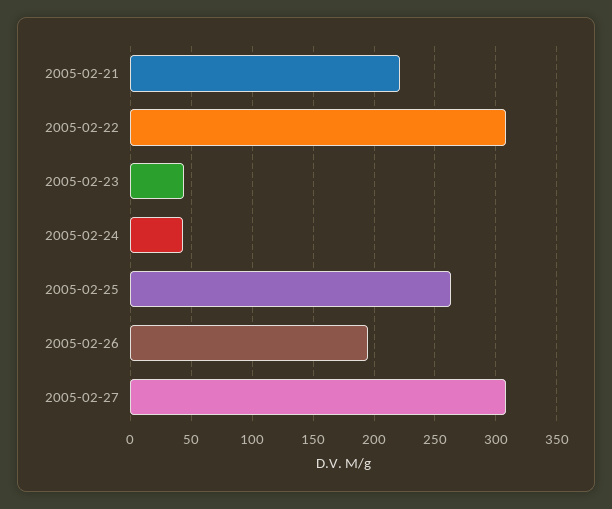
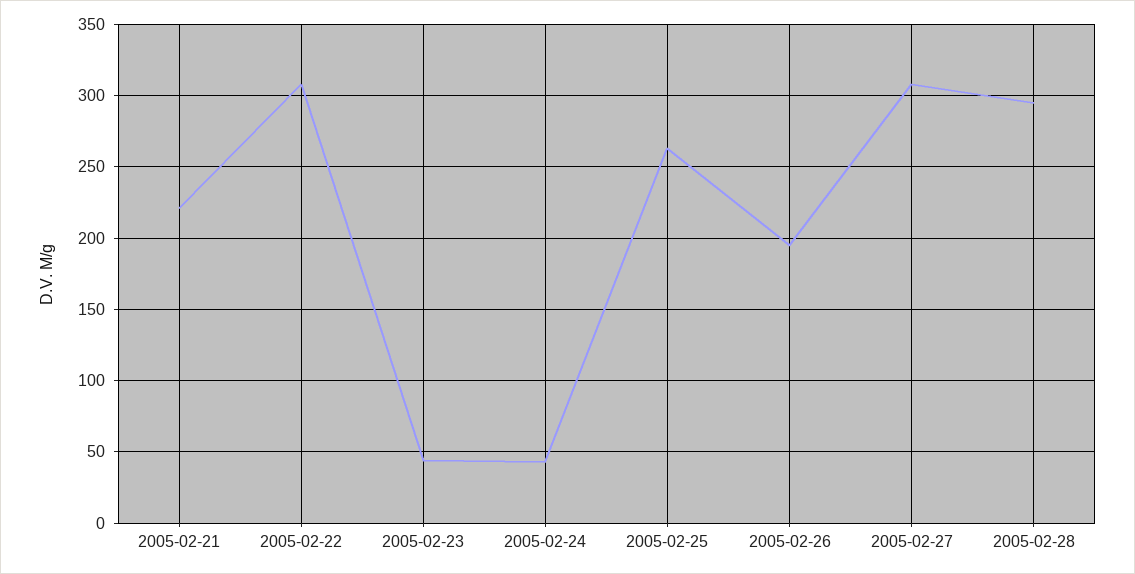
2005-02-28: none -> 295

